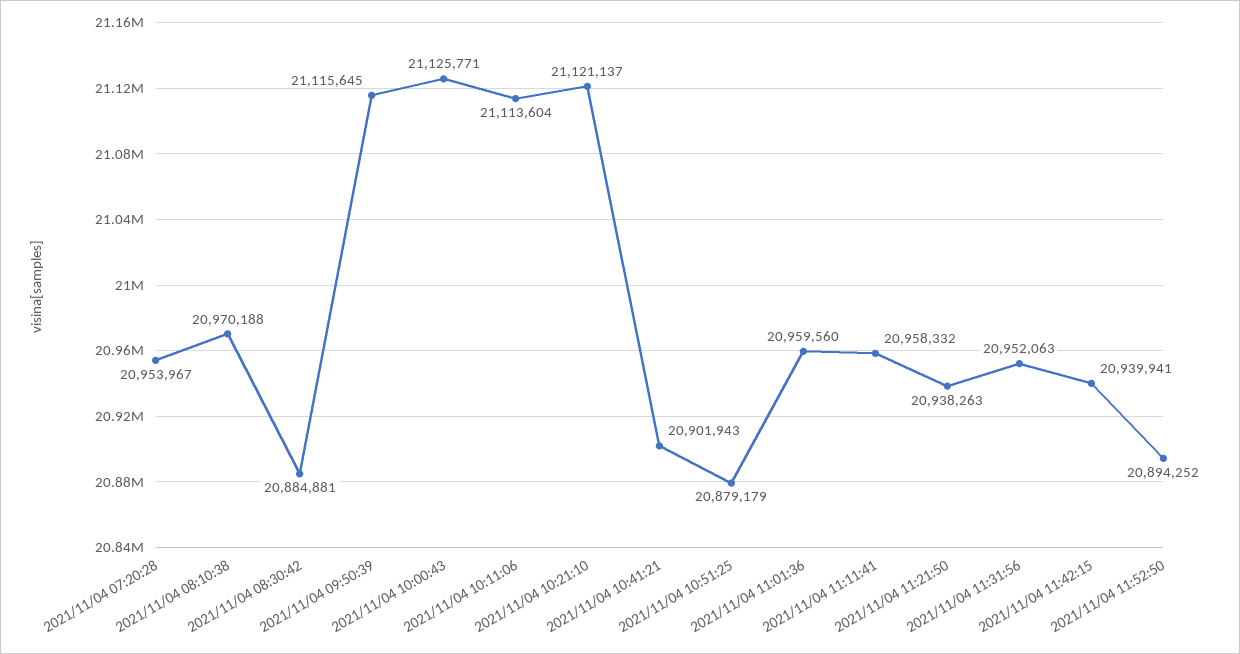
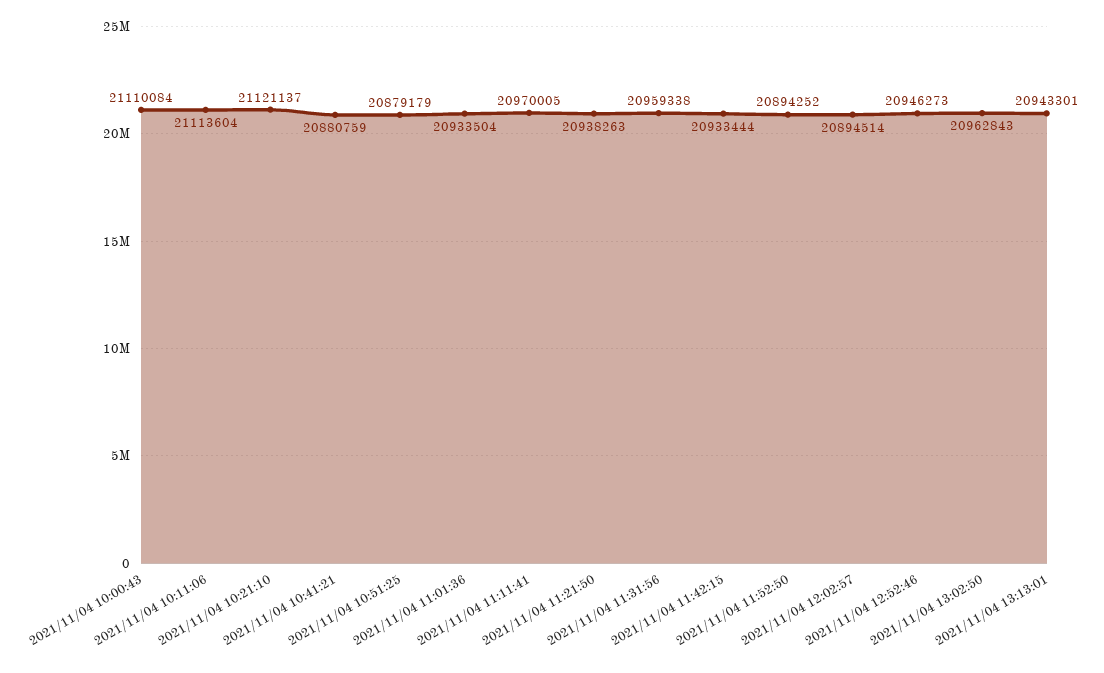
2021/11/04 07:20:28: 20953967 -> none
2021/11/04 08:10:38: 20970188 -> none
2021/11/04 08:30:42: 20884881 -> none
2021/11/04 09:50:39: 21115645 -> none
2021/11/04 10:00:43: 21125771 -> 21110084
2021/11/04 10:41:21: 20901943 -> 20880759
2021/11/04 11:01:36: 20959560 -> 20933504
2021/11/04 11:11:41: 20958332 -> 20970005
2021/11/04 11:31:56: 20952063 -> 20959338
2021/11/04 11:42:15: 20939941 -> 20933444
2021/11/04 12:02:57: none -> 20894514
2021/11/04 12:52:46: none -> 20946273
2021/11/04 13:02:50: none -> 20962843
2021/11/04 13:13:01: none -> 20943301

